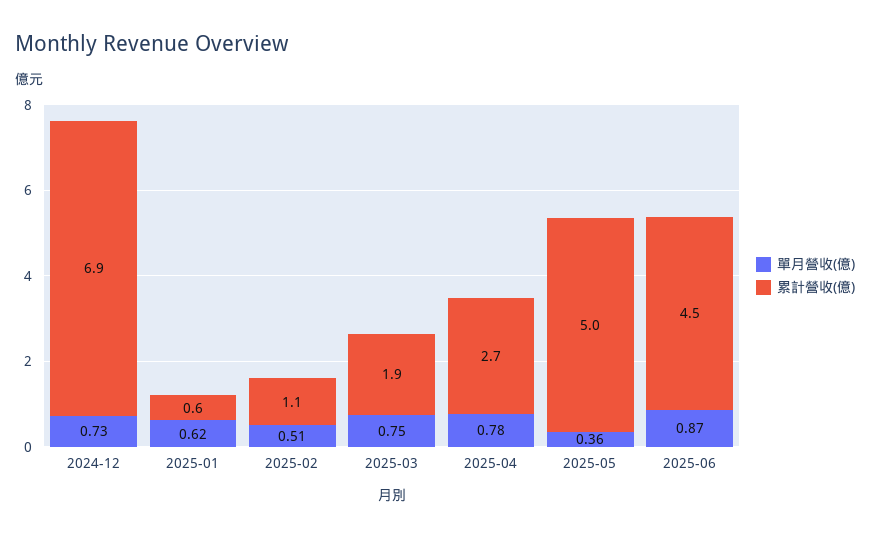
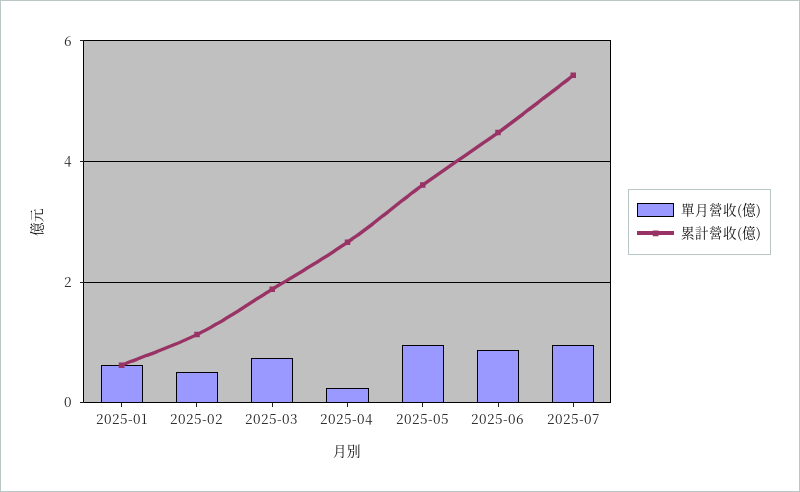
單月營收(億), 2024-12: 0.73 -> none
累計營收(億), 2024-12: 6.9 -> none
單月營收(億), 2025-04: 0.78 -> 0.2
單月營收(億), 2025-05: 0.36 -> 1
累計營收(億), 2025-05: 5 -> 3.6
單月營收(億), 2025-07: none -> 1
累計營收(億), 2025-07: none -> 5.4

